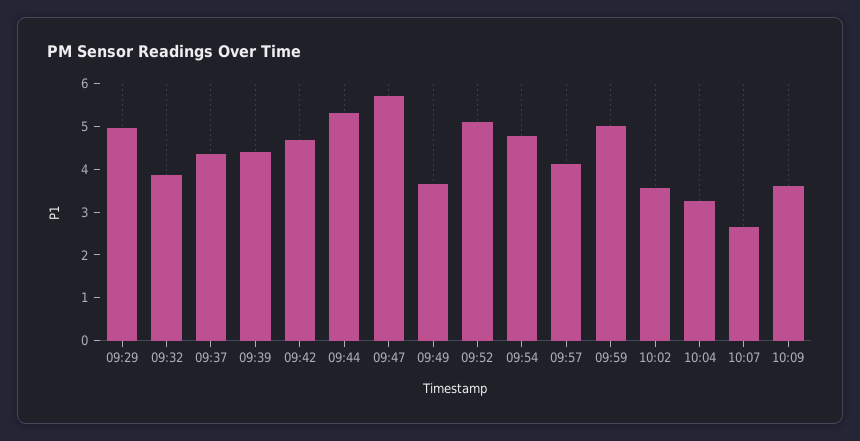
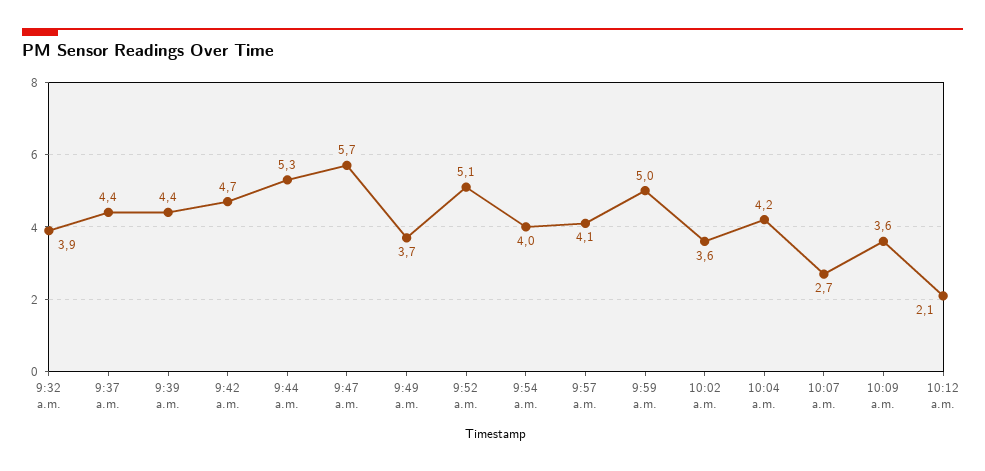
09:29: 5 -> none
09:54: 4.8 -> 4
10:04: 3.2 -> 4.2
10:12 a.m.: none -> 2.1

